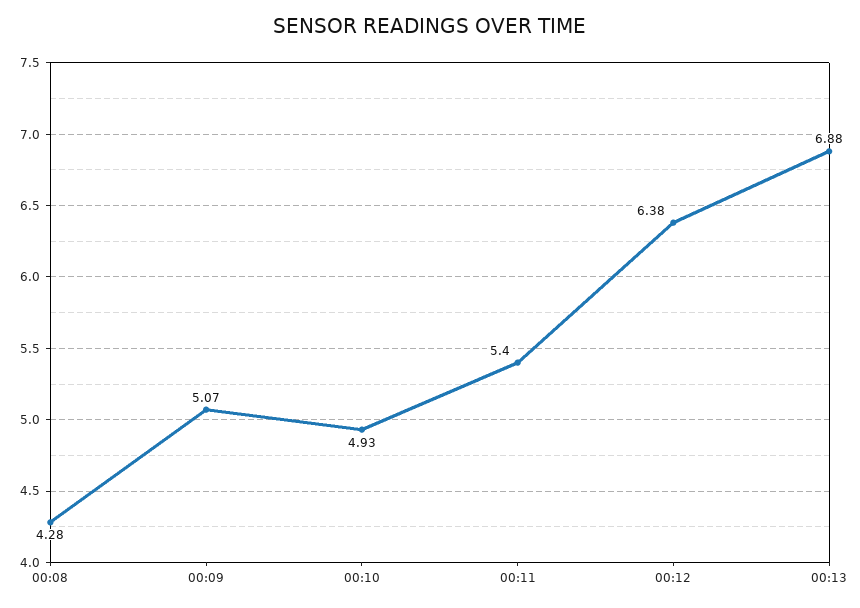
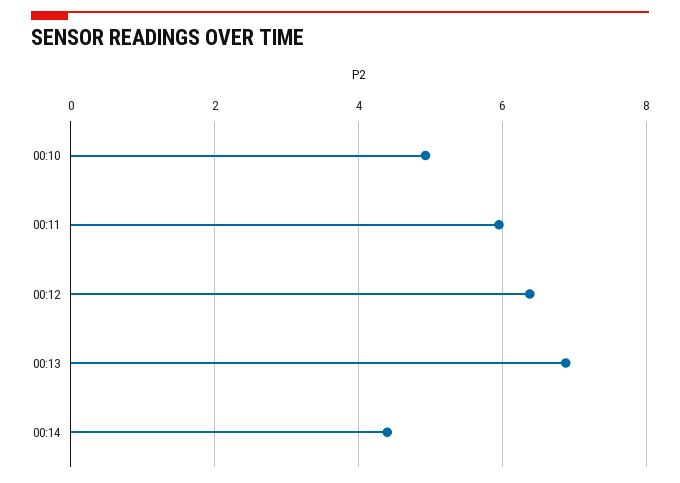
00:08: 4.28 -> none
00:09: 5.07 -> none
00:11: 5.4 -> 6
00:14: none -> 4.4

